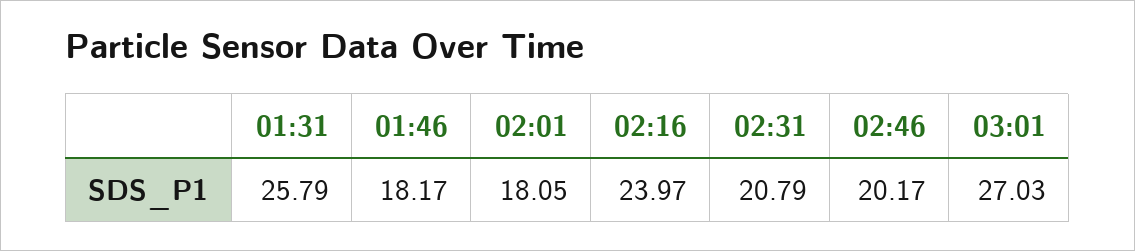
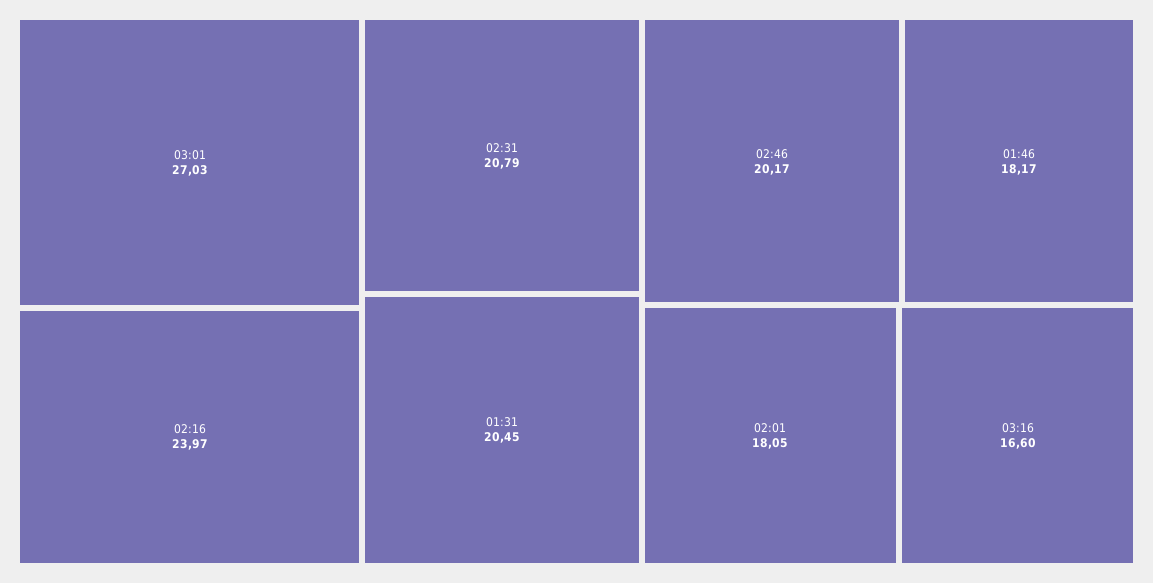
01:31: 25.79 -> 20.45
03:16: none -> 16.6

